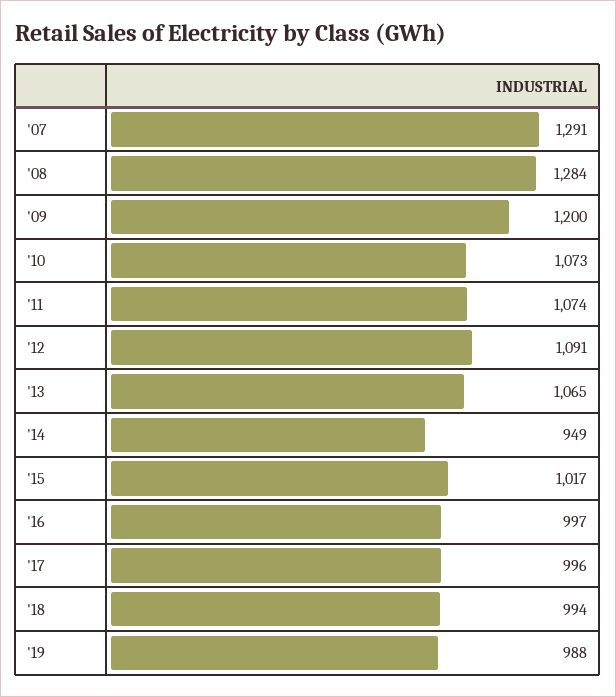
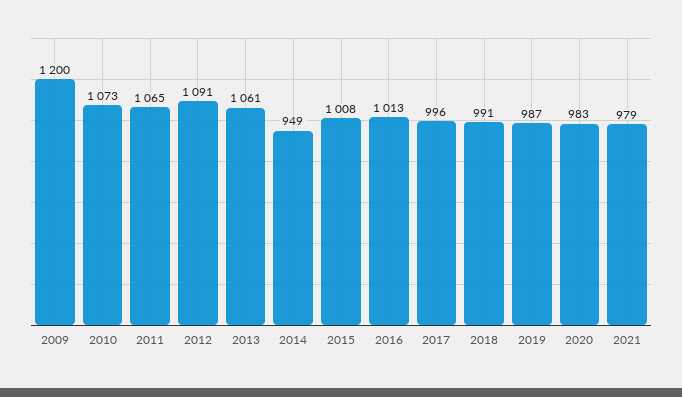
'07: 1291 -> none
'08: 1284 -> none
'11: 1074 -> 1065
'13: 1065 -> 1061
'15: 1017 -> 1008
'16: 997 -> 1013
'18: 994 -> 991
'19: 988 -> 987
2020: none -> 983
2021: none -> 979

